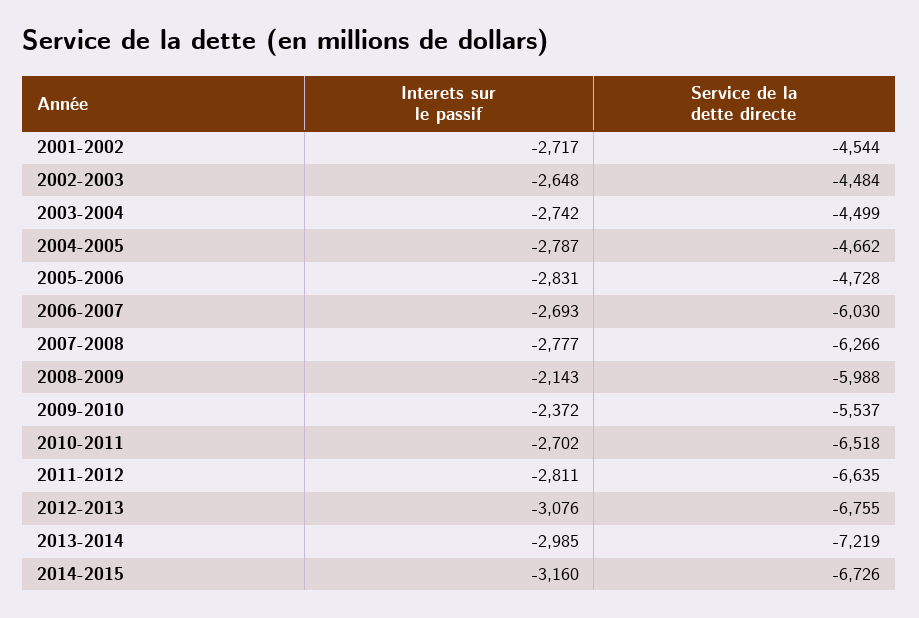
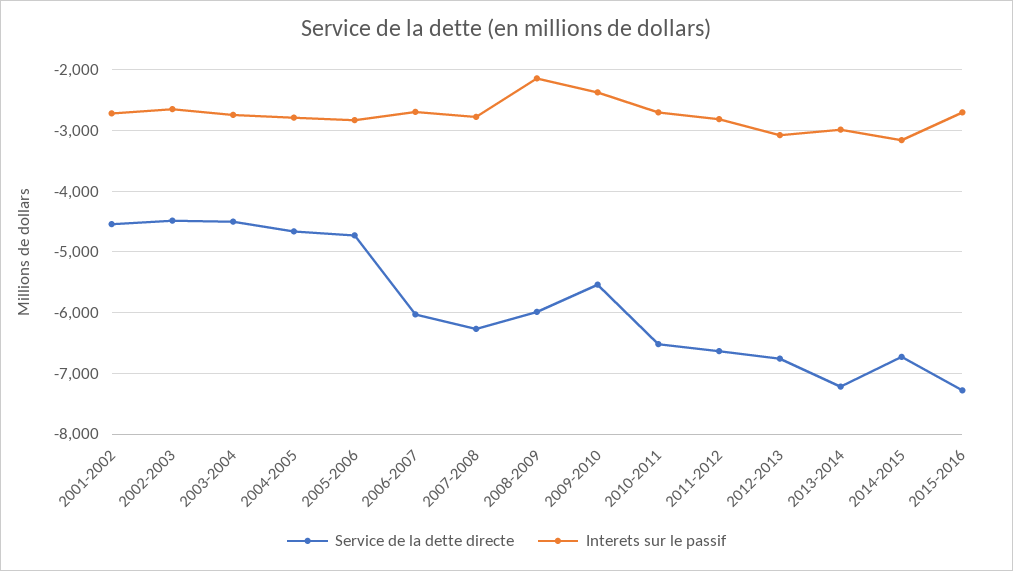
Service de la dette directe, 2015-2016: none -> -7300
Interets sur le passif, 2015-2016: none -> -2700

